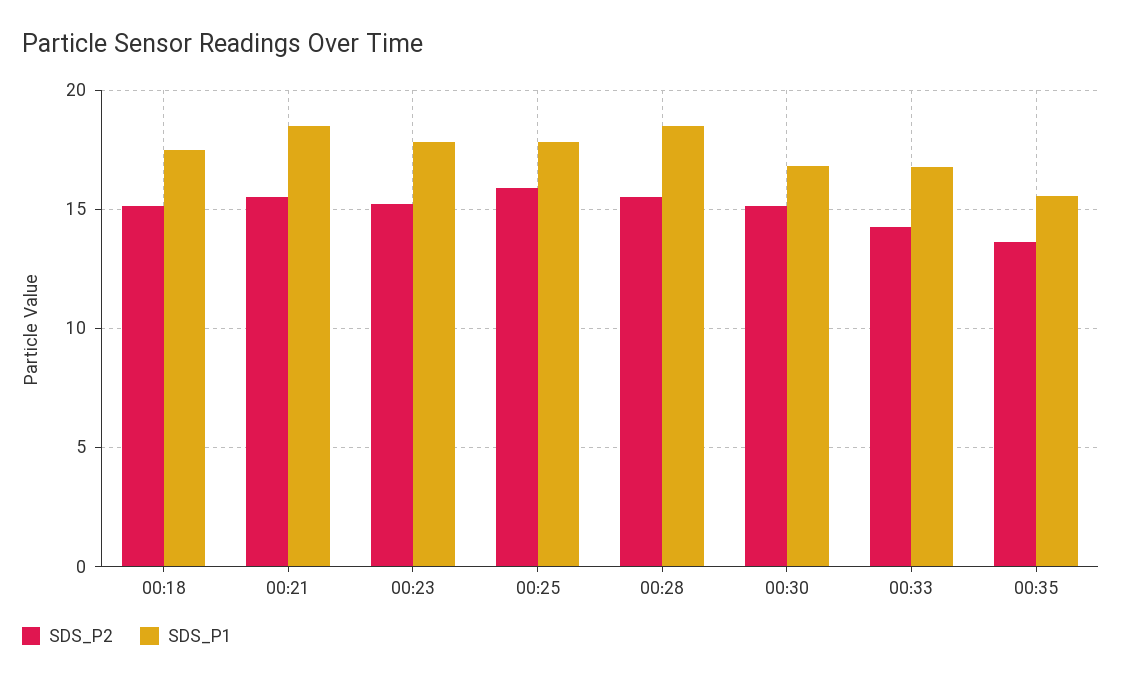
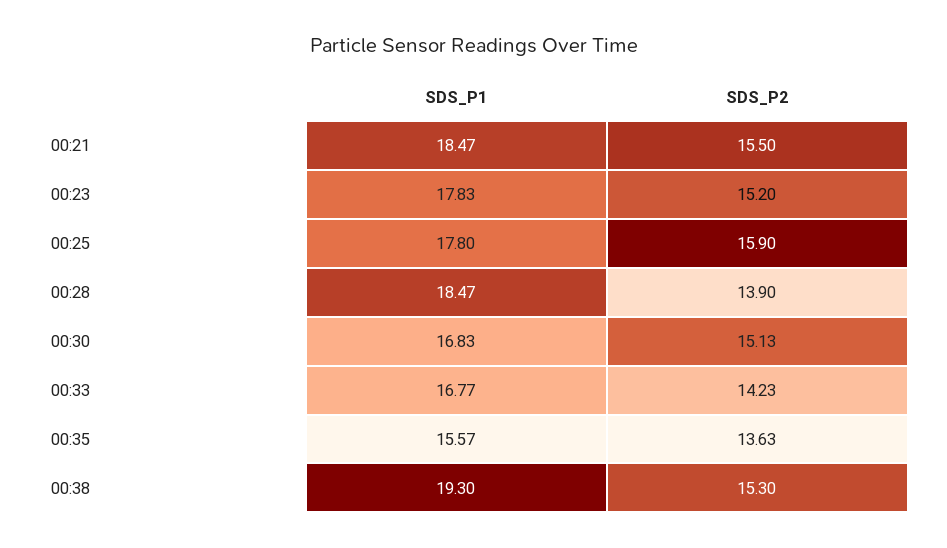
SDS_P2, 00:18: 15 -> none
SDS_P1, 00:18: 17.5 -> none
SDS_P2, 00:28: 15.5 -> 13.9
SDS_P1, 00:38: none -> 19.3
SDS_P2, 00:38: none -> 15.3

